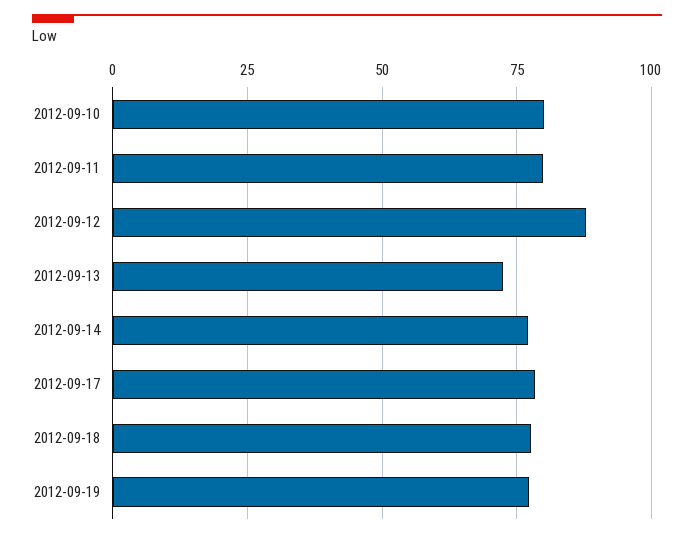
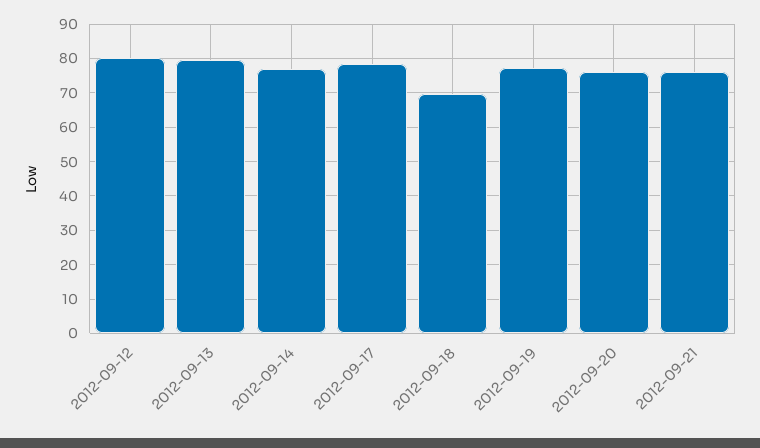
2012-09-10: 80 -> none
2012-09-11: 80 -> none
2012-09-12: 87.5 -> 80
2012-09-13: 72.5 -> 80
2012-09-18: 77.5 -> 70
2012-09-20: none -> 76
2012-09-21: none -> 76

